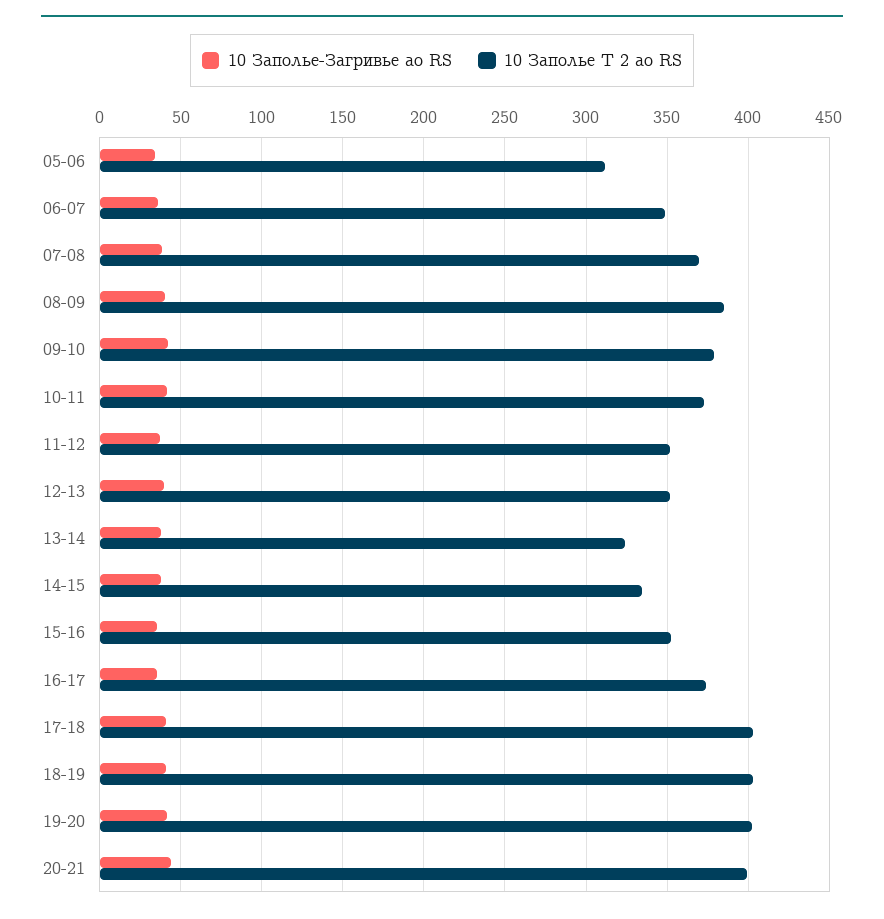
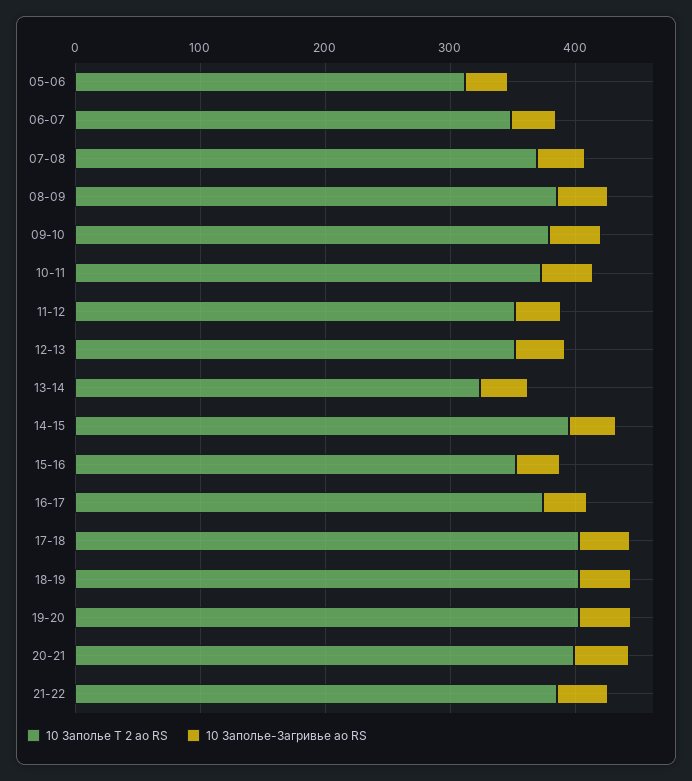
10 Заполье Т 2 ао RS, 14-15: 335 -> 400
10 Заполье Т 2 ао RS, 21-22: none -> 380
10 Заполье-Загривье ао RS, 21-22: none -> 40

